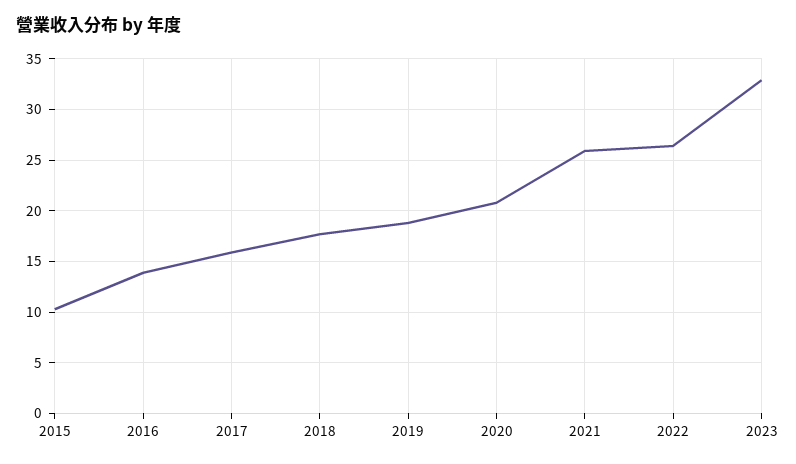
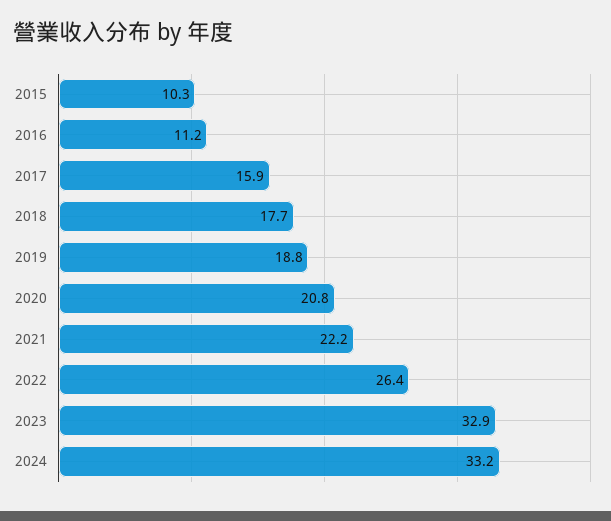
2016: 14 -> 11.2
2021: 26 -> 22.2
2024: none -> 33.2

